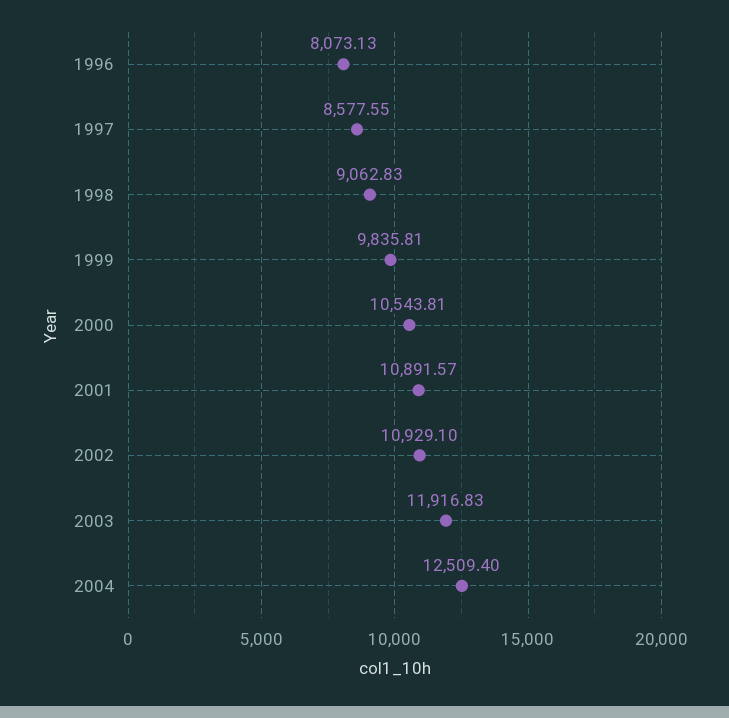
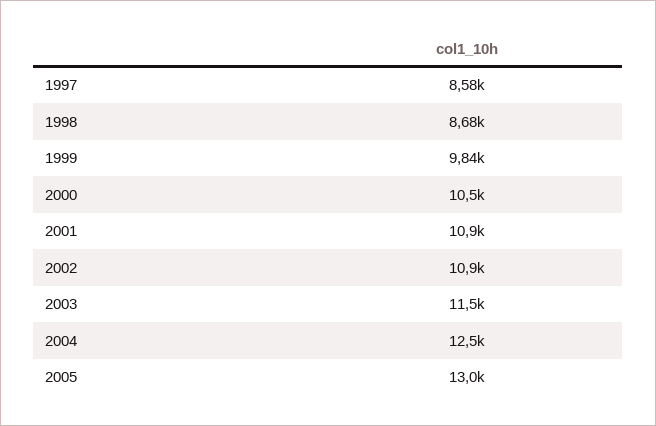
1996: 8073.13 -> none
1998: 9062.83 -> 8680
2003: 11916.83 -> 11500
2005: none -> 13000

